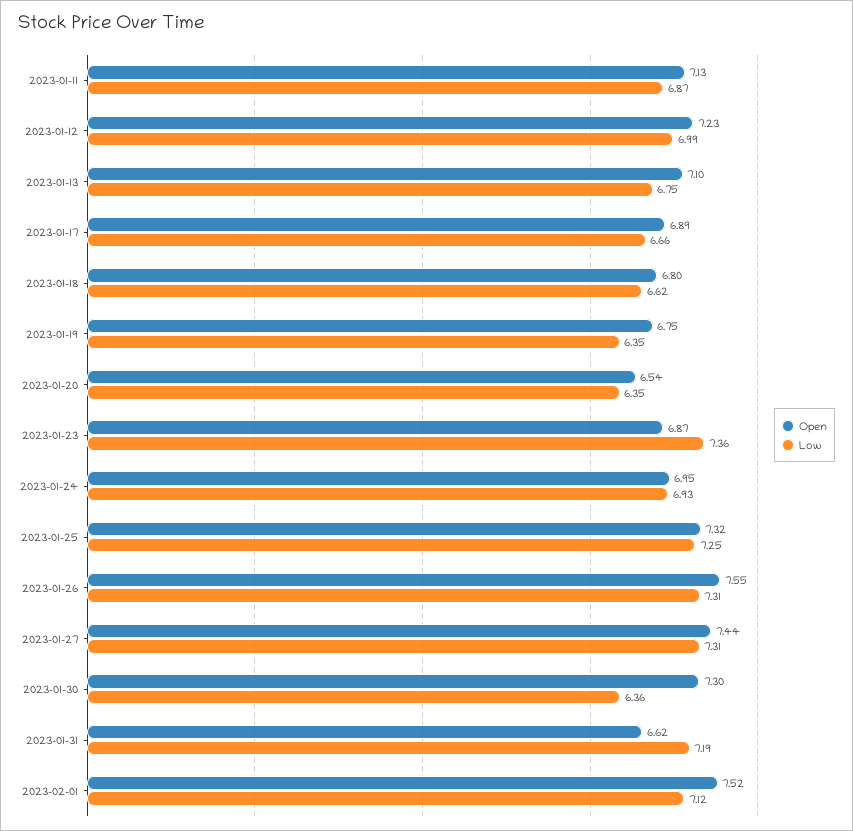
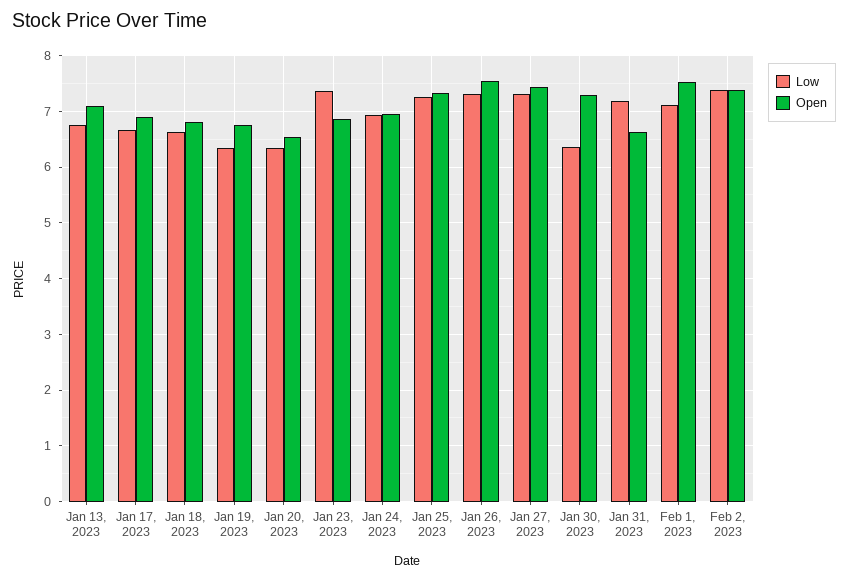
Open, 2023-01-11: 7.13 -> none
Low, 2023-01-11: 6.87 -> none
Open, 2023-01-12: 7.23 -> none
Low, 2023-01-12: 6.99 -> none
Low, Feb 2, 2023: none -> 7.4
Open, Feb 2, 2023: none -> 7.4

